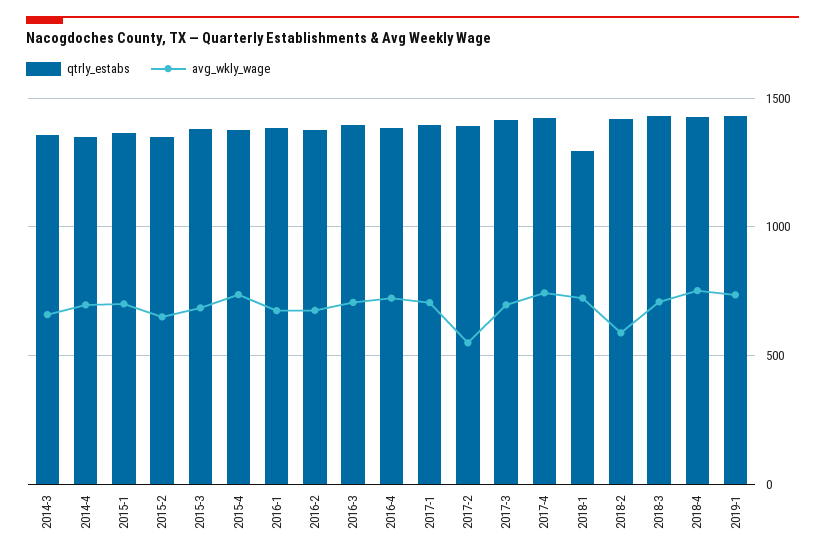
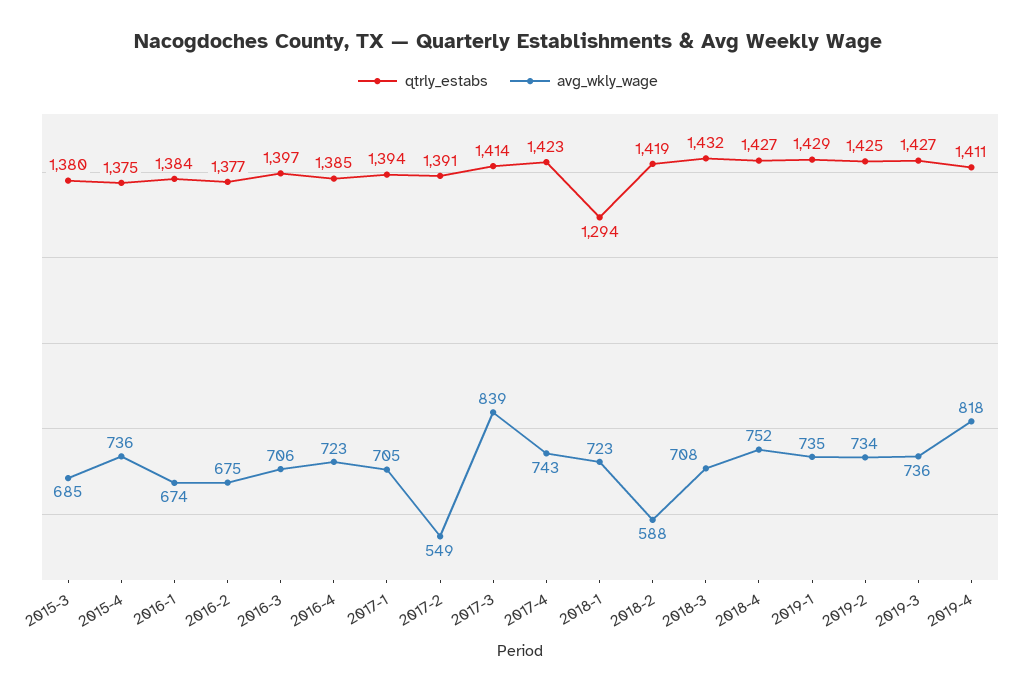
qtrly_estabs, 2014-3: 1350 -> none
avg_wkly_wage, 2014-3: 650 -> none
qtrly_estabs, 2014-4: 1350 -> none
avg_wkly_wage, 2014-4: 700 -> none
qtrly_estabs, 2015-1: 1350 -> none
avg_wkly_wage, 2015-1: 700 -> none
qtrly_estabs, 2015-2: 1350 -> none
avg_wkly_wage, 2015-2: 650 -> none
avg_wkly_wage, 2017-3: 700 -> 839
qtrly_estabs, 2019-2: none -> 1425
avg_wkly_wage, 2019-2: none -> 734
qtrly_estabs, 2019-3: none -> 1427
avg_wkly_wage, 2019-3: none -> 736
qtrly_estabs, 2019-4: none -> 1411
avg_wkly_wage, 2019-4: none -> 818

